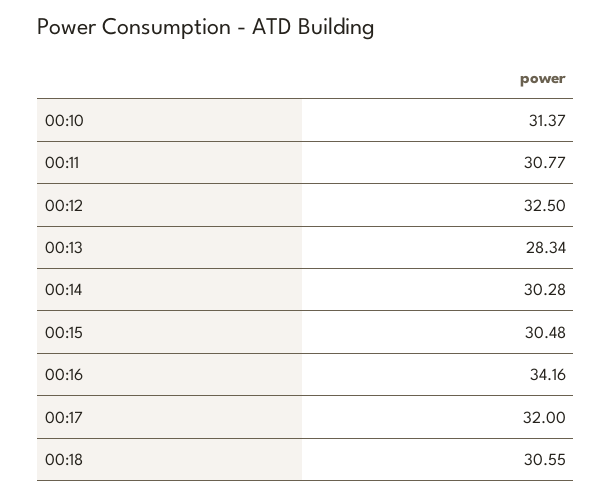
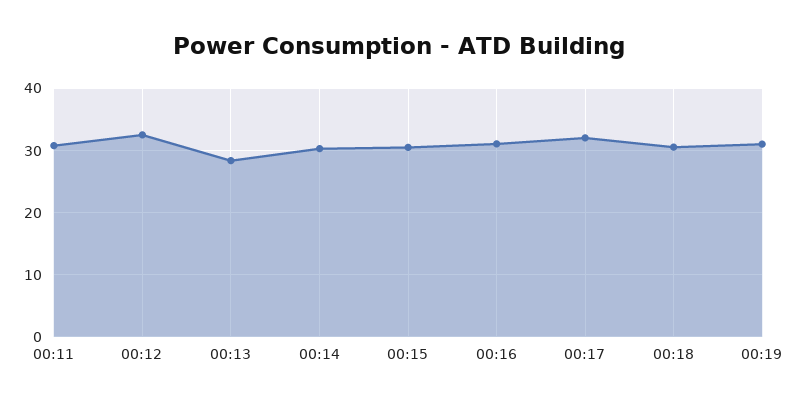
00:10: 31.37 -> none
00:16: 34.16 -> 31
00:19: none -> 31

